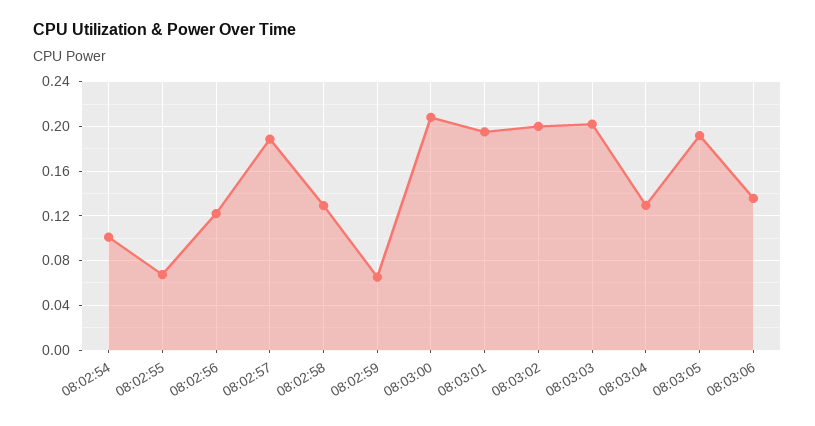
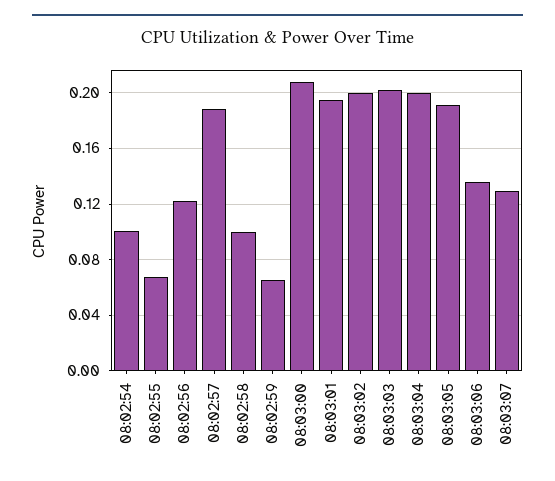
08:02:58: 0.13 -> 0.1
08:03:04: 0.13 -> 0.2
08:03:07: none -> 0.13

